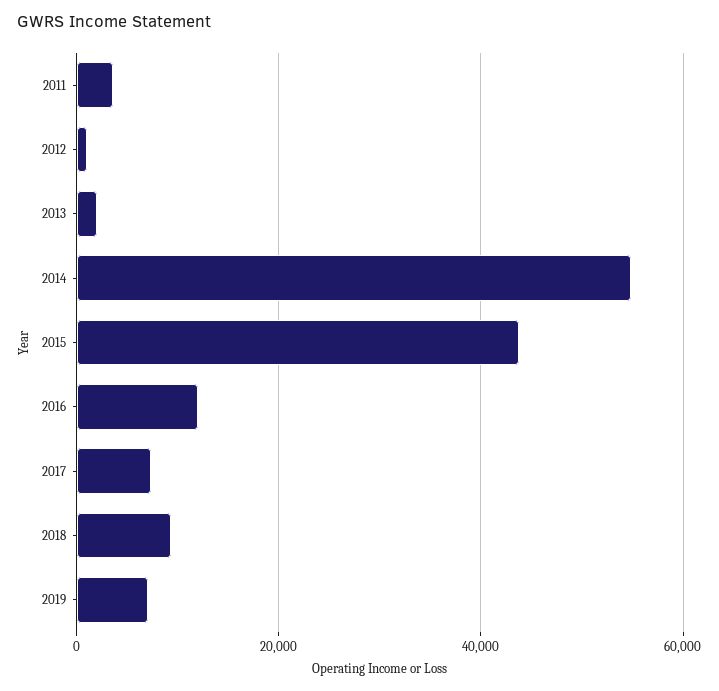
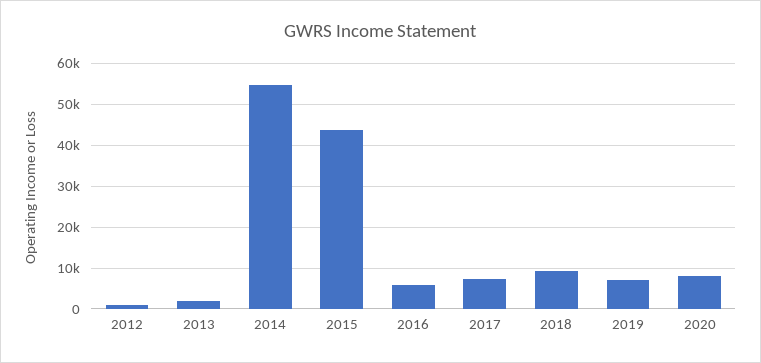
2011: 4000 -> none
2016: 12000 -> 6000
2020: none -> 8000

